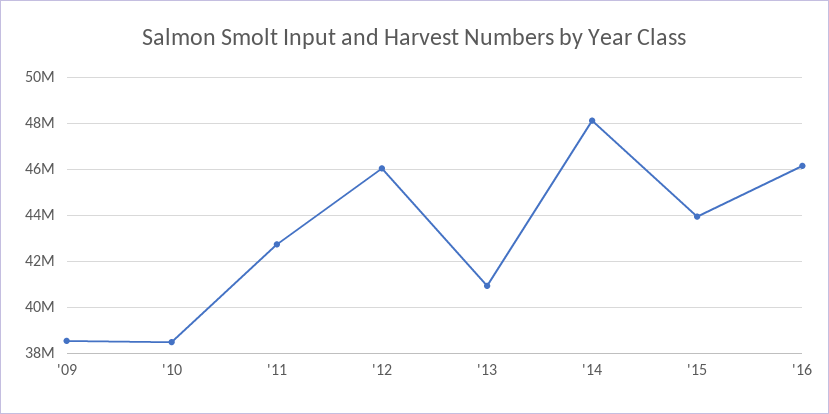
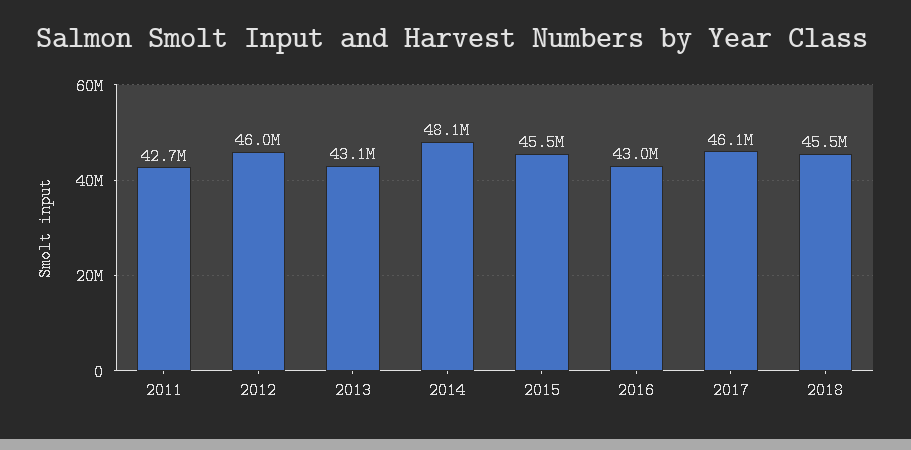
'09: 38500000 -> none
'10: 38500000 -> none
'13: 41000000 -> 43100000
'15: 44000000 -> 45500000
'16: 46000000 -> 43000000
2017: none -> 46100000
2018: none -> 45500000

